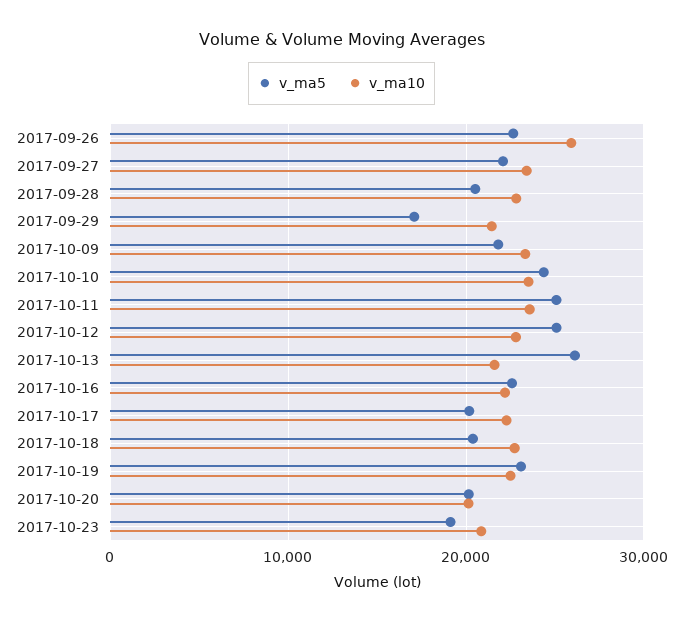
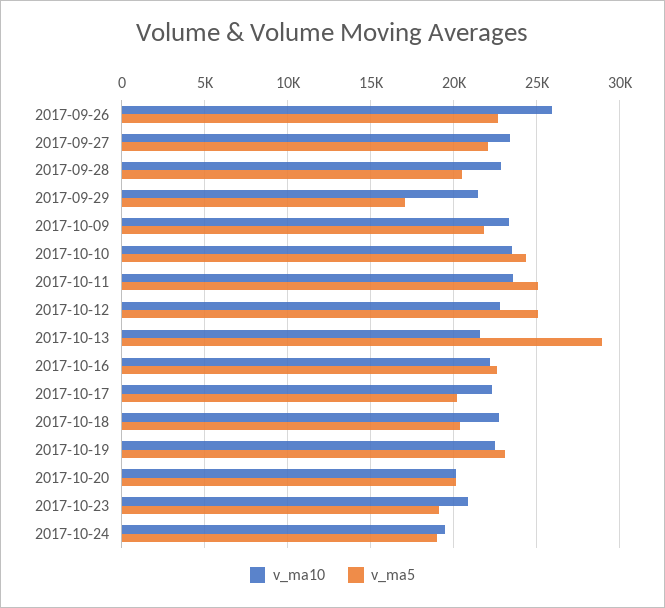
v_ma5, 2017-10-13: 26000 -> 29000
v_ma10, 2017-10-24: none -> 19500
v_ma5, 2017-10-24: none -> 19000

